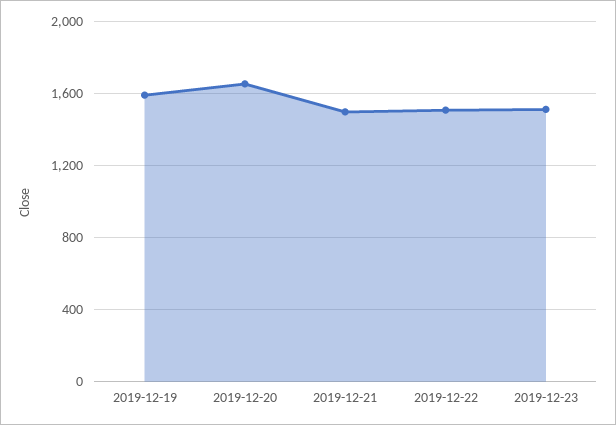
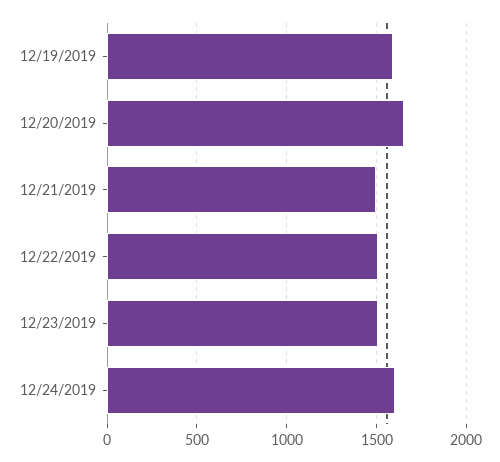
12/24/2019: none -> 1600

